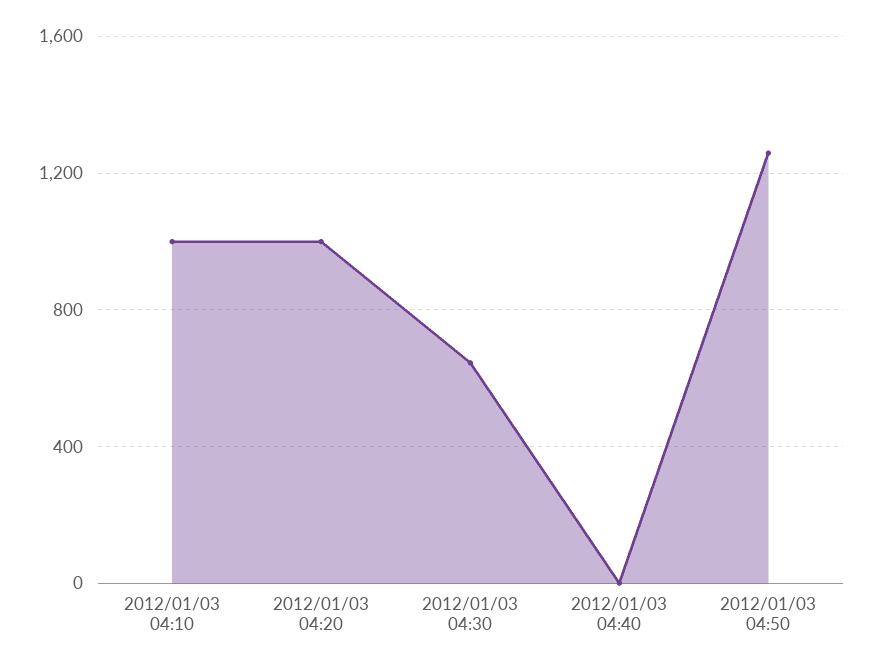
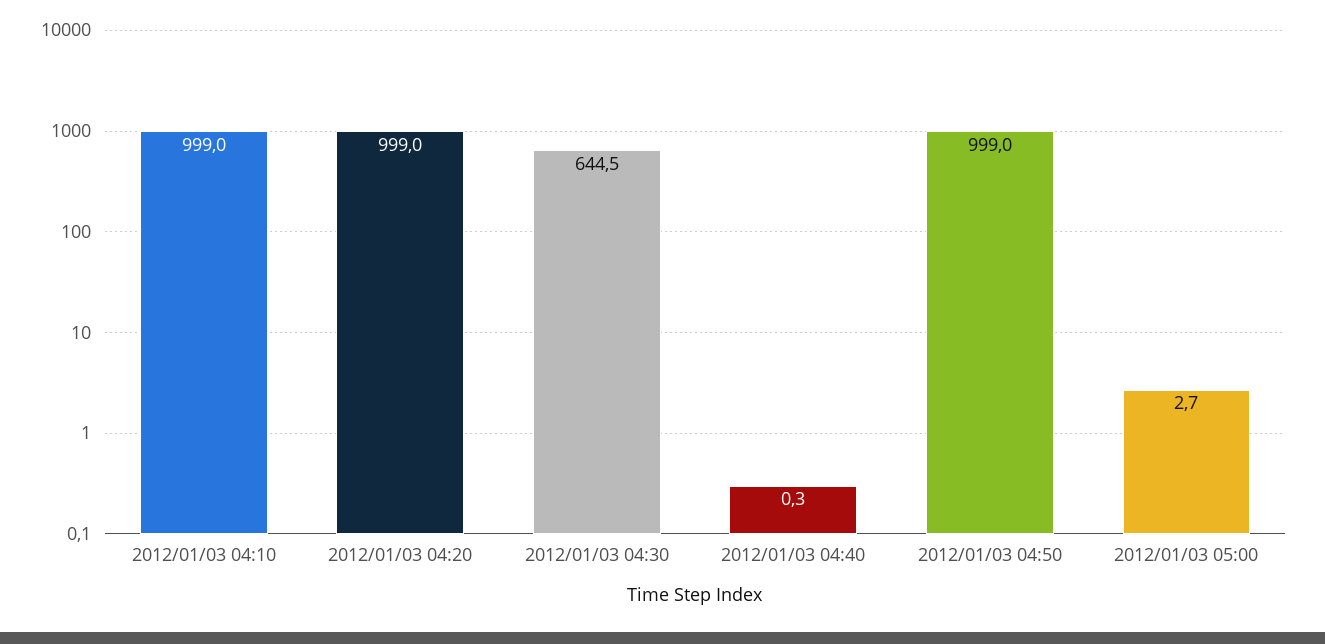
2012/01/03 04:50: 1250 -> 999
2012/01/03 05:00: none -> 2.7

